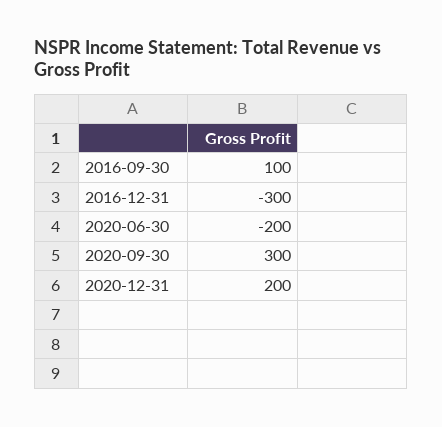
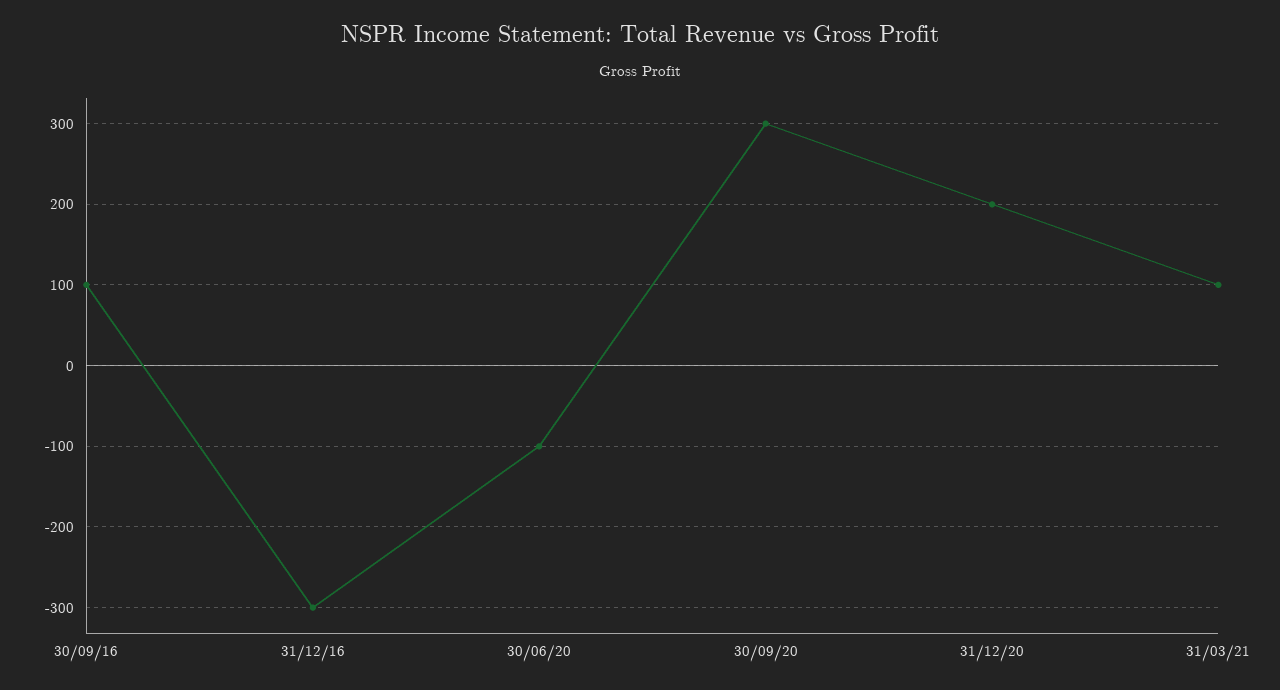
2020-06-30: -200 -> -100
31/03/21: none -> 100

